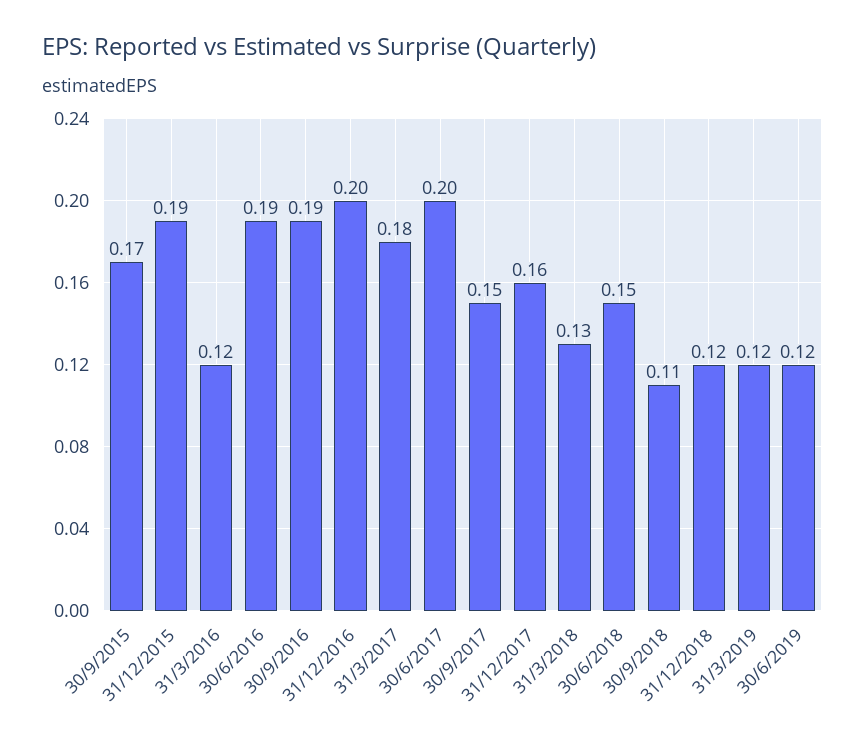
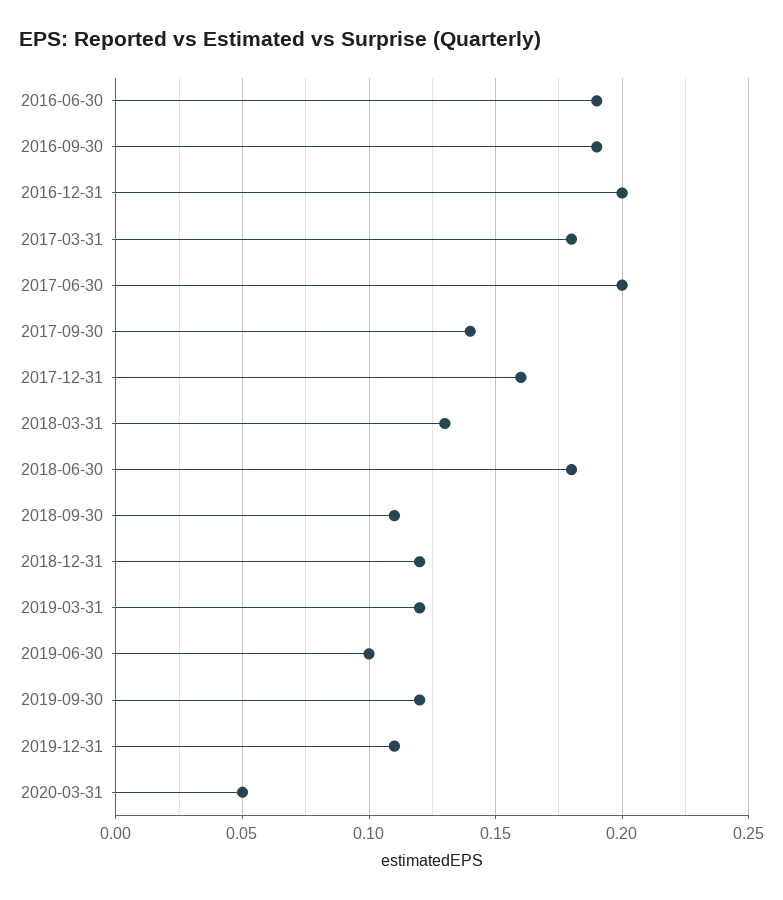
30/9/2015: 0.17 -> none
31/12/2015: 0.19 -> none
31/3/2016: 0.12 -> none
30/9/2017: 0.15 -> 0.14
30/6/2018: 0.15 -> 0.18
30/6/2019: 0.12 -> 0.1
2019-09-30: none -> 0.12
2019-12-31: none -> 0.11
2020-03-31: none -> 0.05

